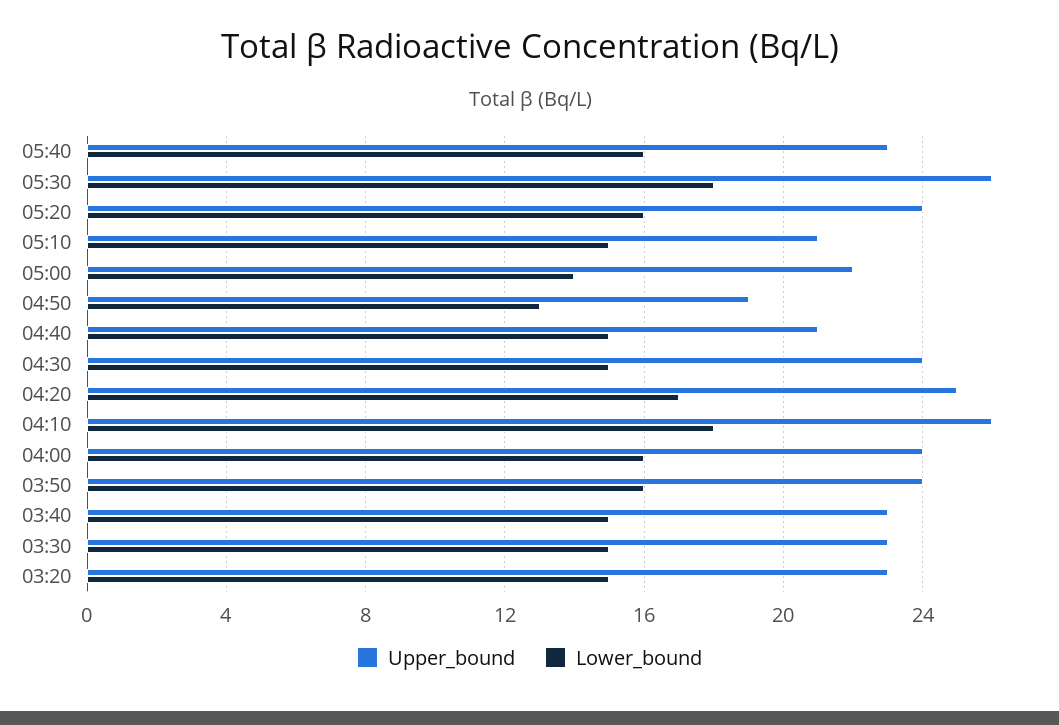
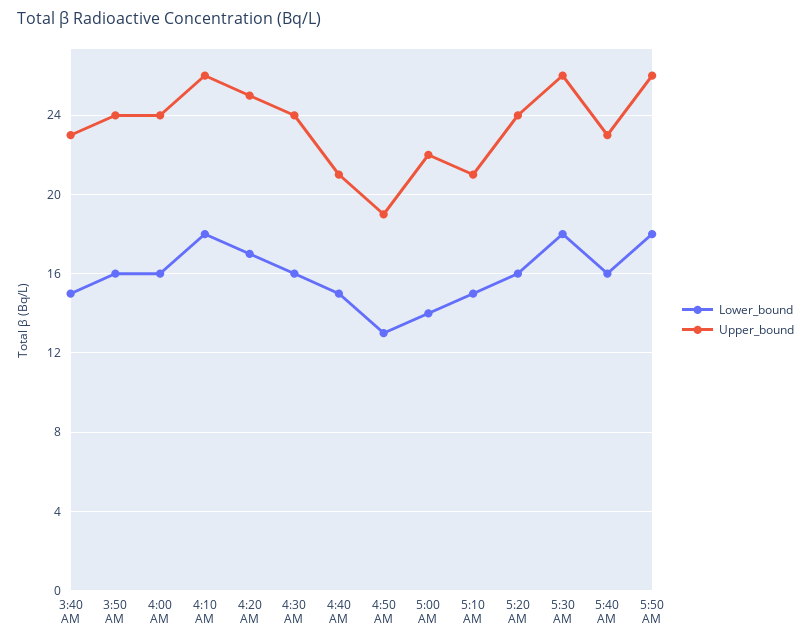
Lower_bound, 04:30: 15 -> 16
Upper_bound, 03:30: 23 -> none
Lower_bound, 03:30: 15 -> none
Upper_bound, 03:20: 23 -> none
Lower_bound, 03:20: 15 -> none
Lower_bound, 5:50 AM: none -> 18
Upper_bound, 5:50 AM: none -> 26

